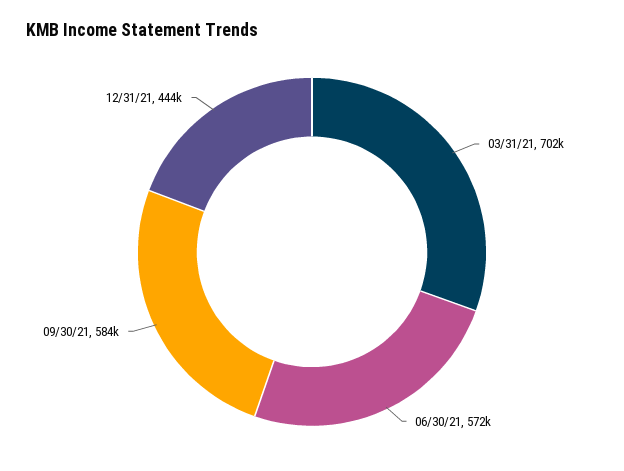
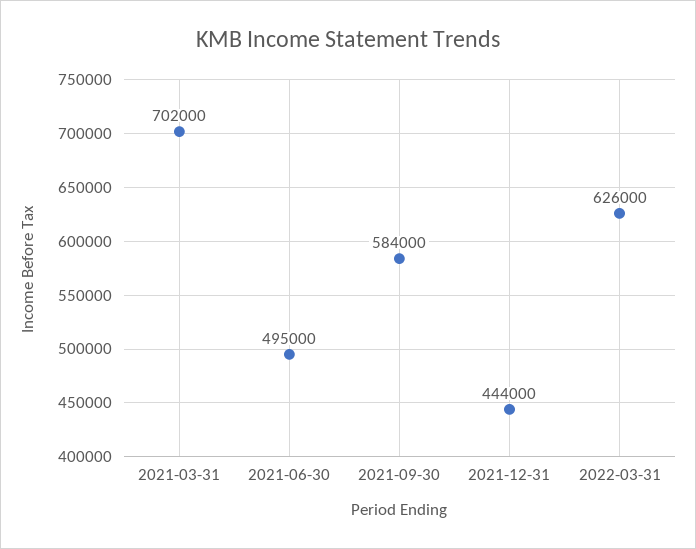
06/30/21: 572000 -> 495000
2022-03-31: none -> 626000

